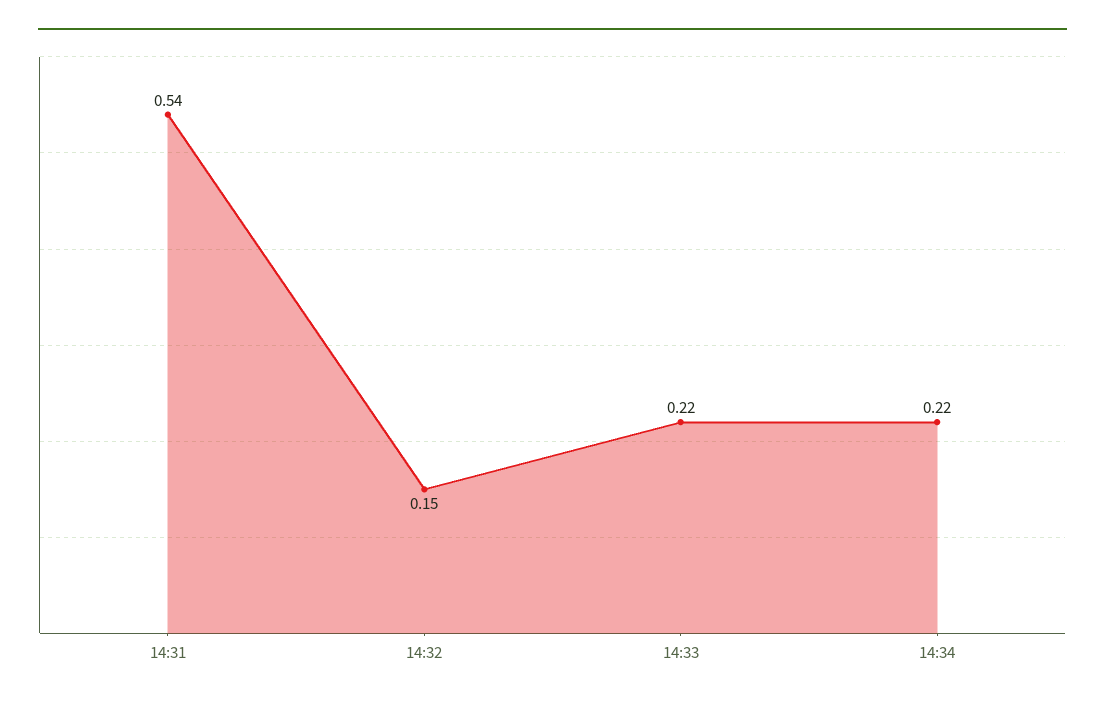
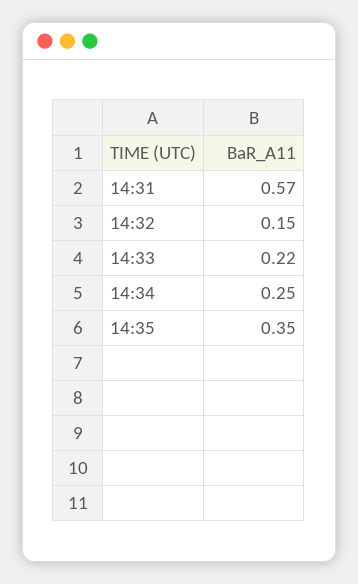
14:31: 0.54 -> 0.57
14:34: 0.22 -> 0.25
14:35: none -> 0.35

